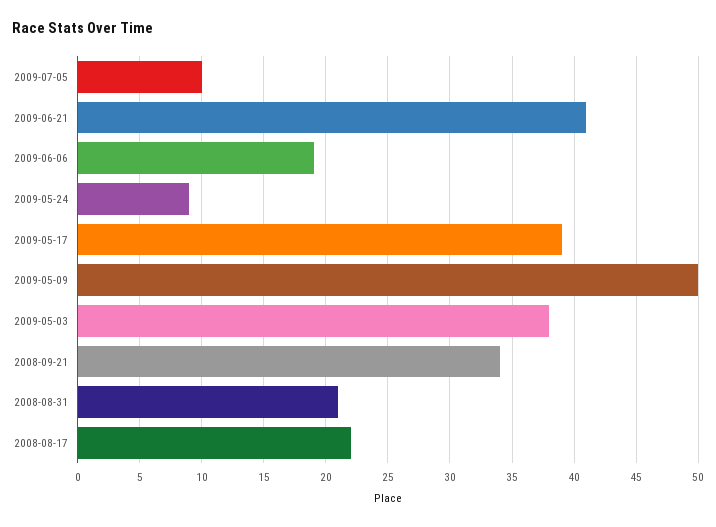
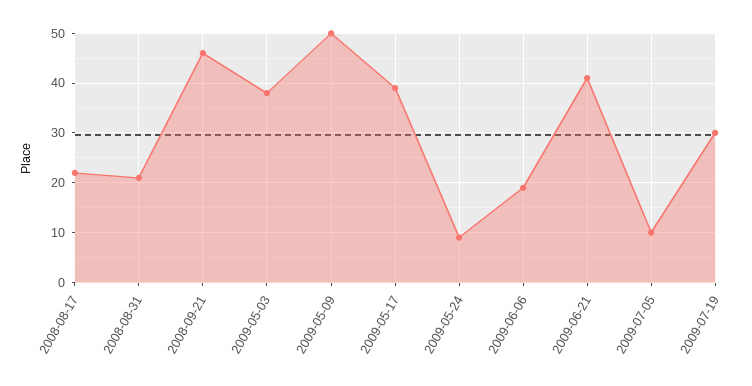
2008-09-21: 34 -> 45
2009-07-19: none -> 30

